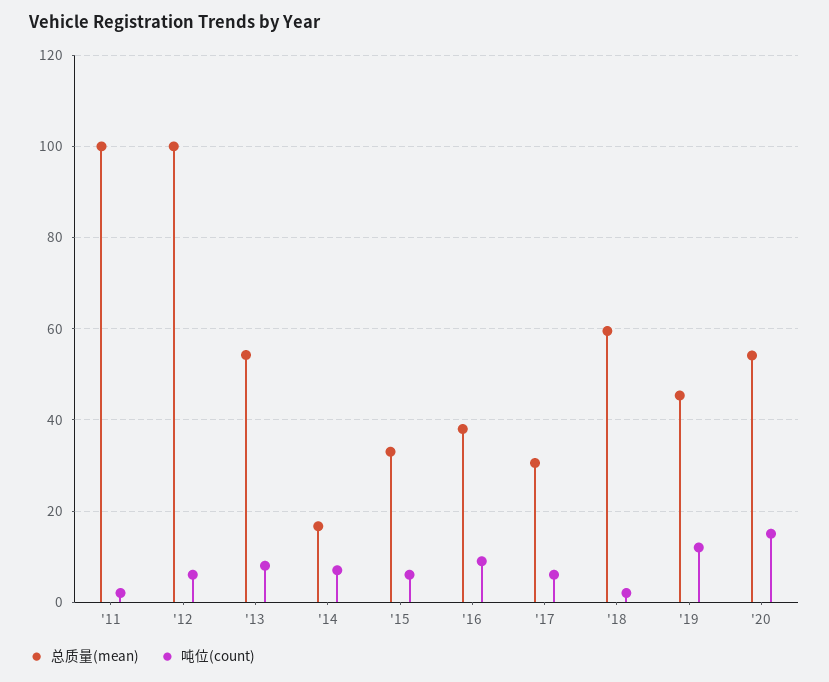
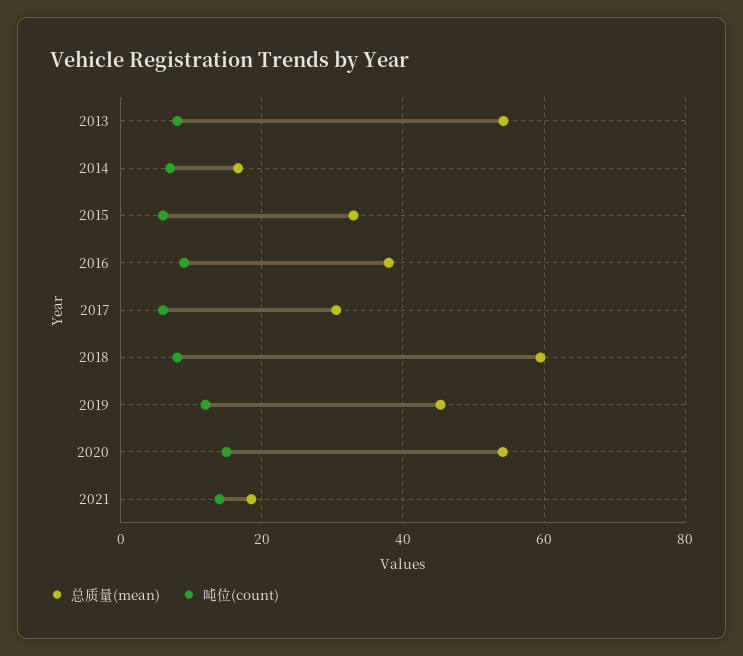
总质量(mean), '11: 100 -> none
吨位(count), '11: 2 -> none
总质量(mean), '12: 100 -> none
吨位(count), '12: 6 -> none
吨位(count), '18: 2 -> 8
总质量(mean), 2021: none -> 18
吨位(count), 2021: none -> 14

